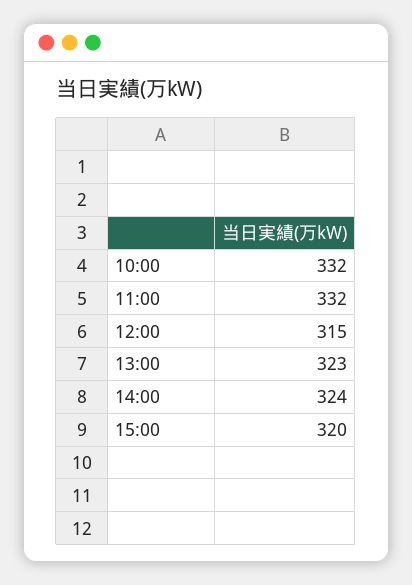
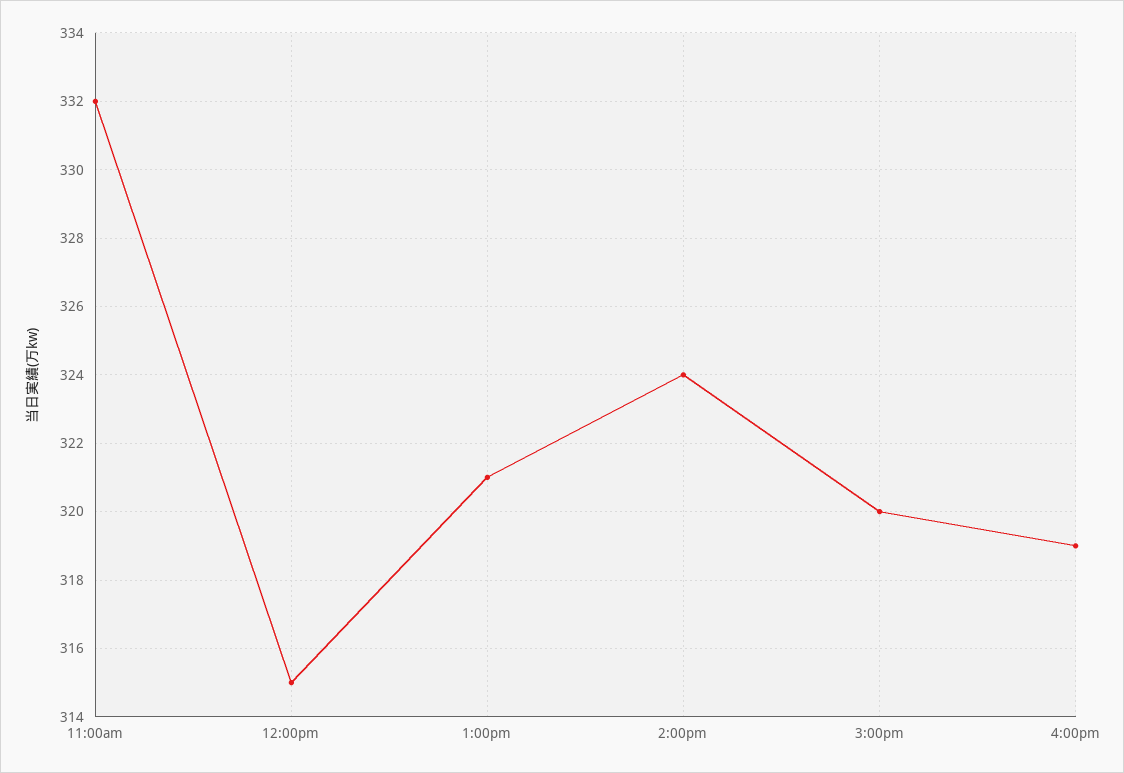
10:00: 332 -> none
13:00: 323 -> 321
4:00pm: none -> 319

